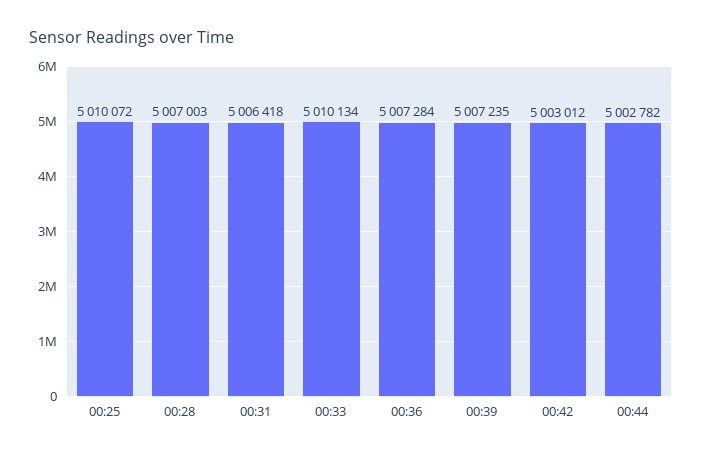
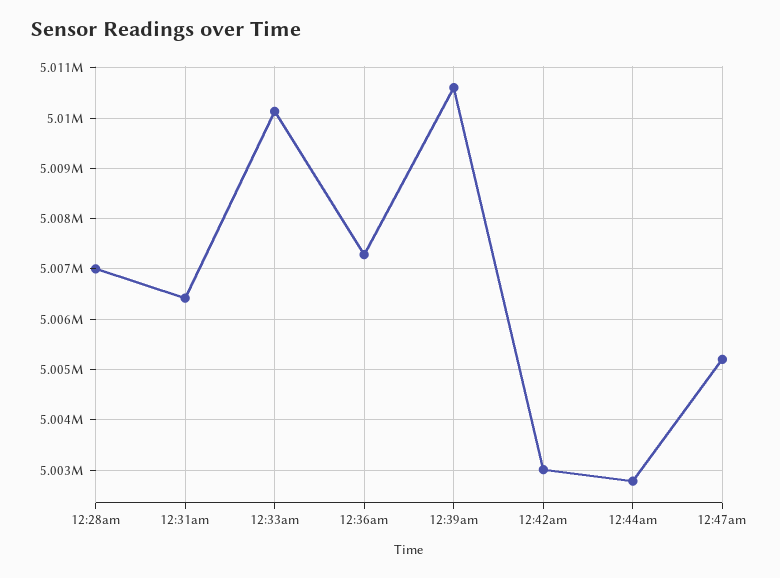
00:25: 5010072 -> none
00:39: 5007235 -> 5010600
12:47am: none -> 5005200

